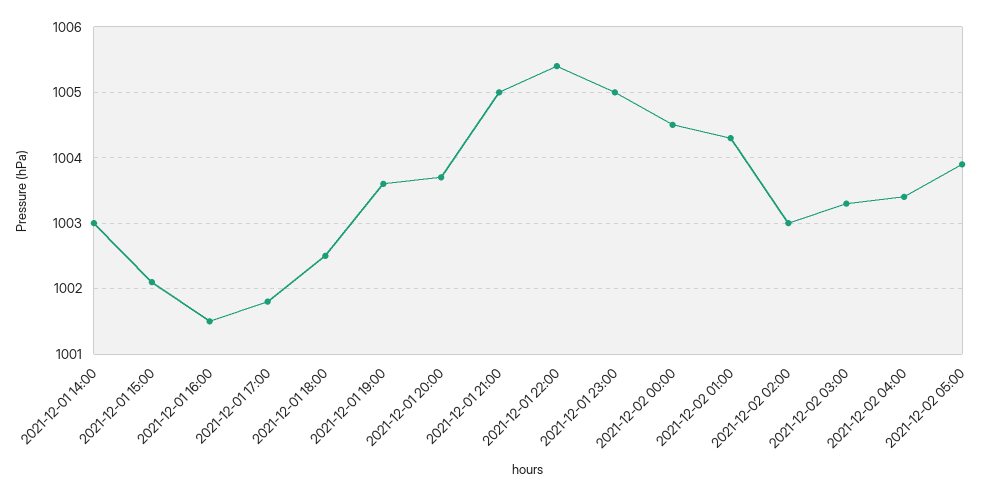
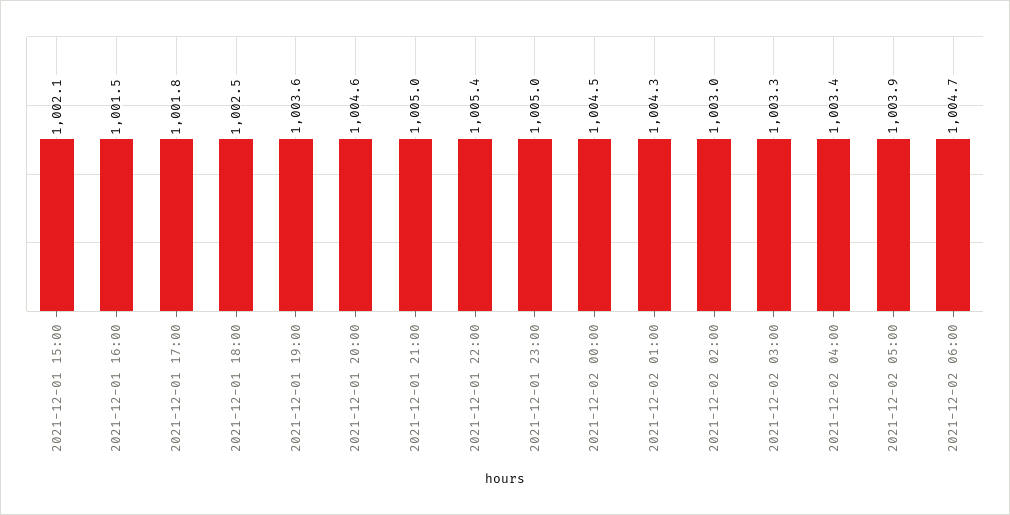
2021-12-01 14:00: 1003 -> none
2021-12-01 20:00: 1003.7 -> 1004.6
2021-12-02 06:00: none -> 1004.7

